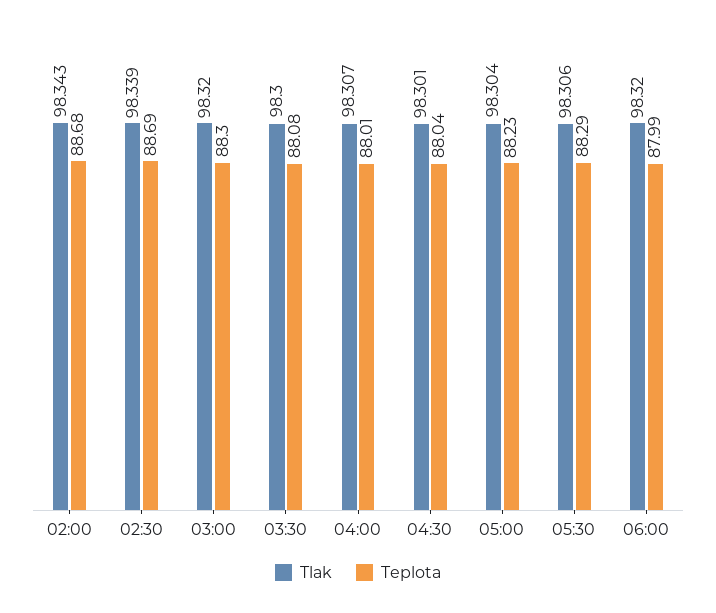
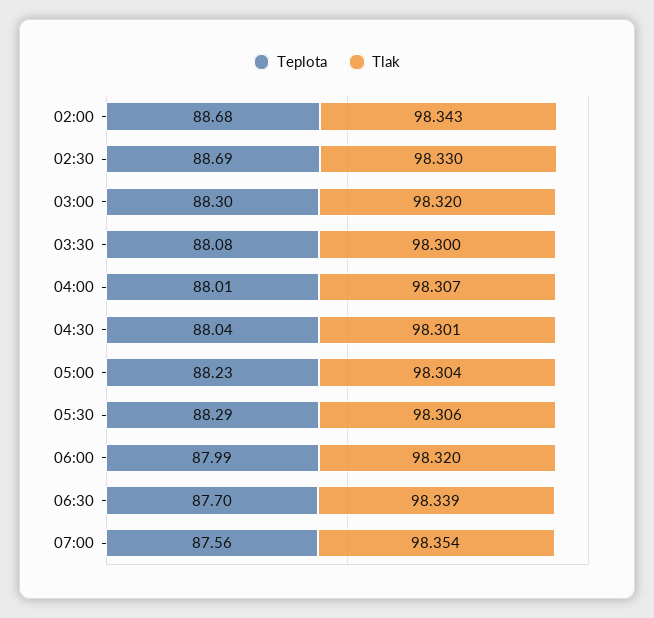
Tlak, 02:30: 98.339 -> 98.33
Teplota, 06:30: none -> 87.7
Tlak, 06:30: none -> 98.339
Teplota, 07:00: none -> 87.56
Tlak, 07:00: none -> 98.354

